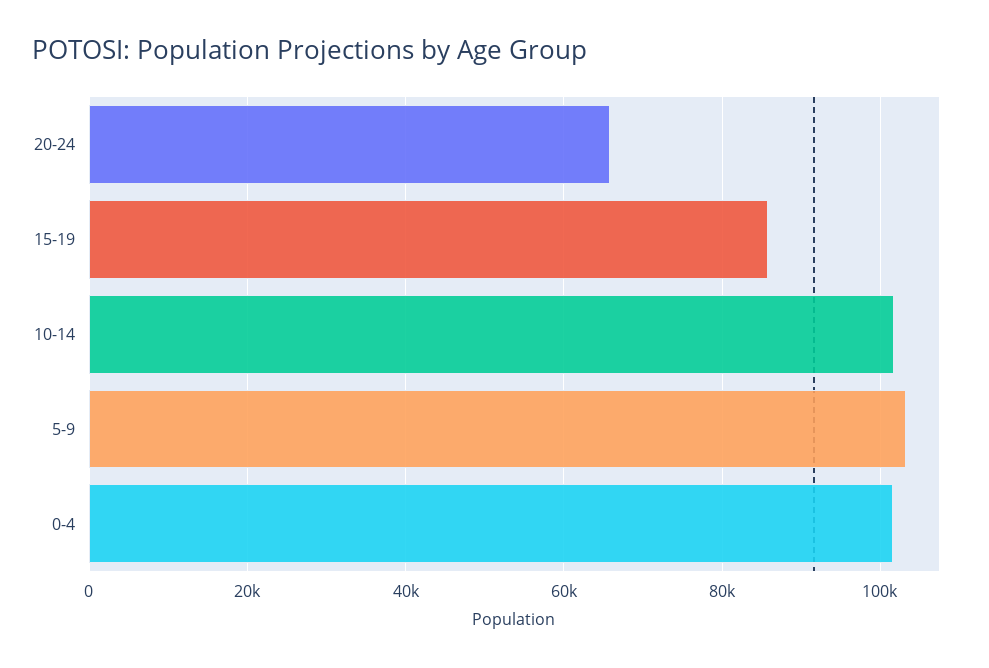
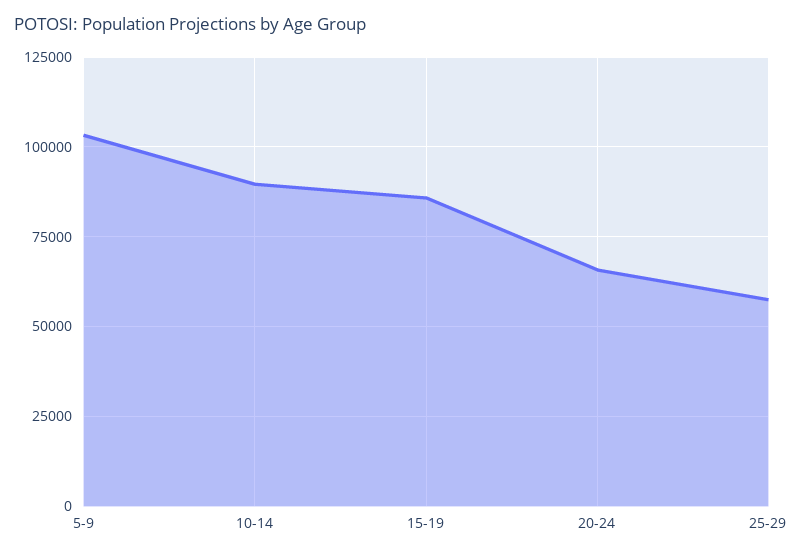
10-14: 102000 -> 90000
0-4: 102000 -> none
25-29: none -> 57500

